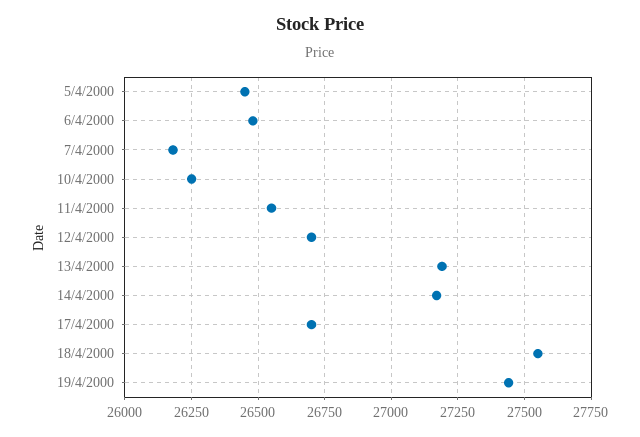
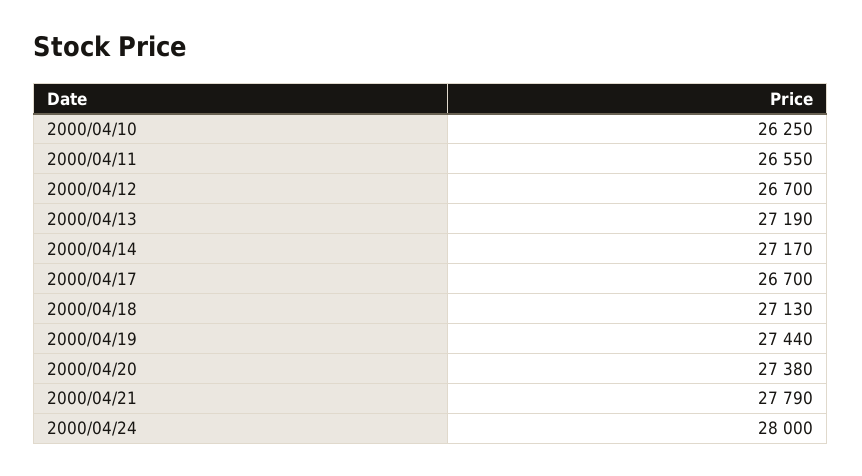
5/4/2000: 26450 -> none
6/4/2000: 26475 -> none
7/4/2000: 26175 -> none
18/4/2000: 27550 -> 27130
2000/04/20: none -> 27380
2000/04/21: none -> 27790
2000/04/24: none -> 28000

